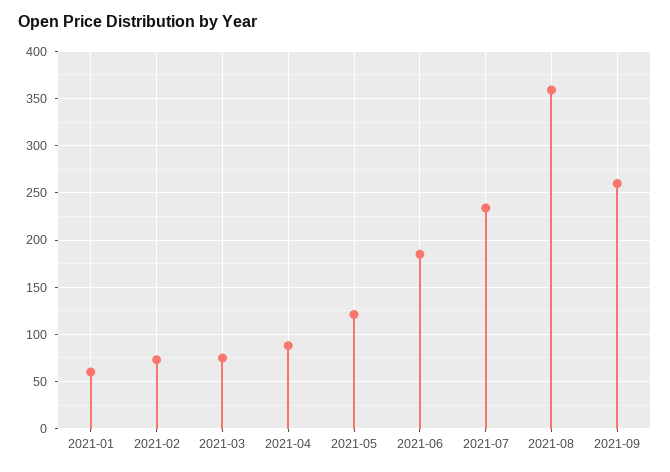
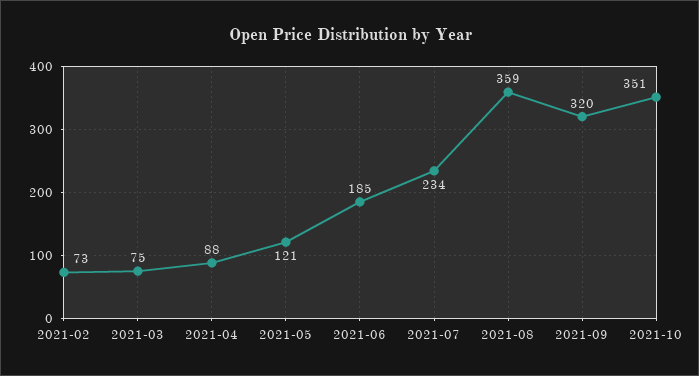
2021-01: 60 -> none
2021-09: 260 -> 320
2021-10: none -> 351

